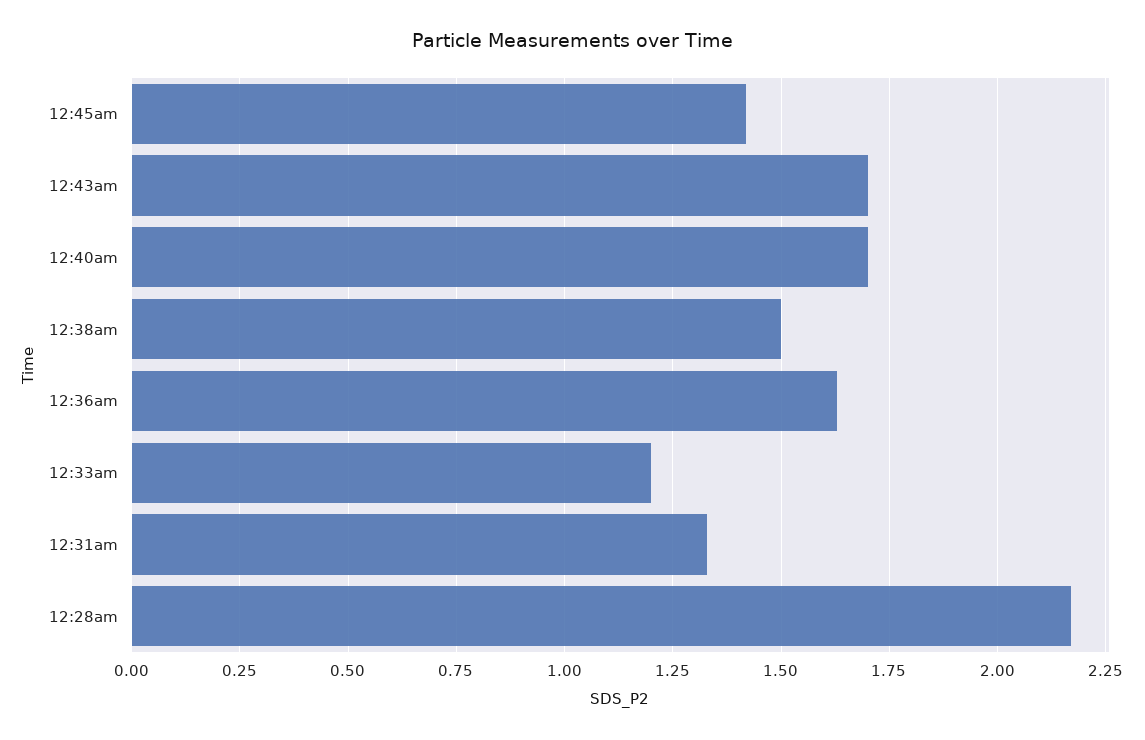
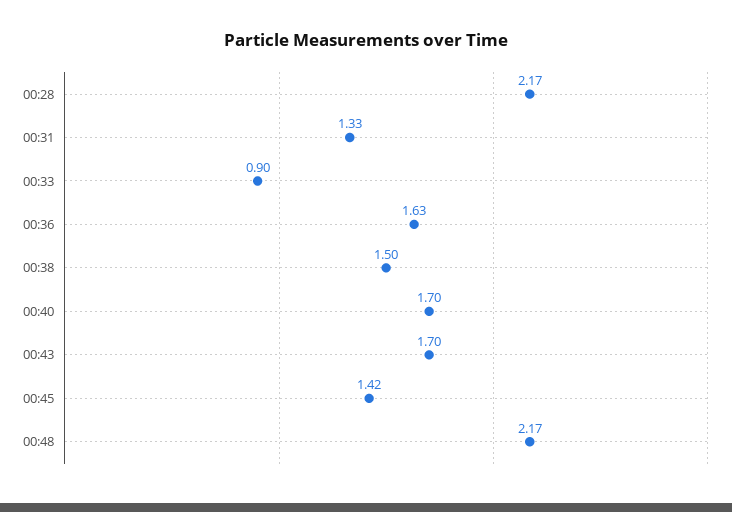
12:33am: 1.2 -> 0.9
00:48: none -> 2.17

